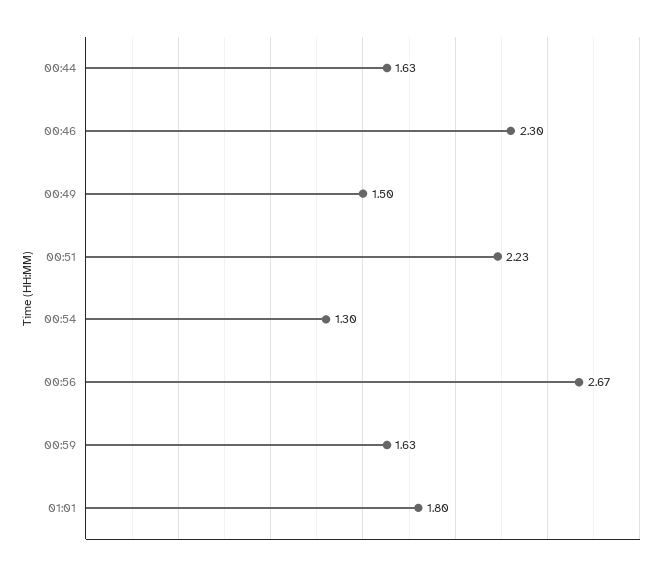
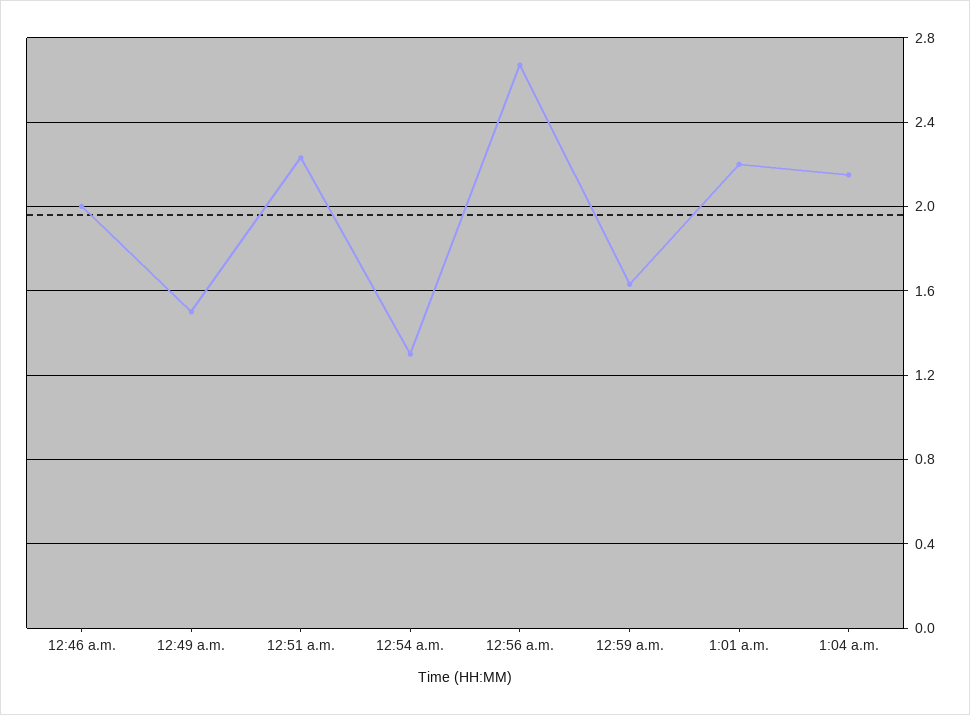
00:44: 1.63 -> none
00:46: 2.3 -> 2
01:01: 1.8 -> 2.2
1:04 a.m.: none -> 2.15

